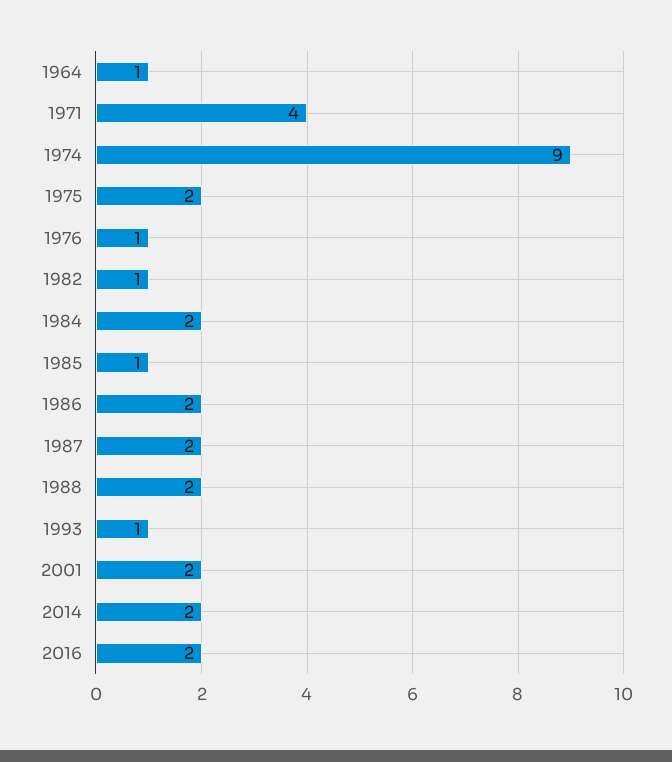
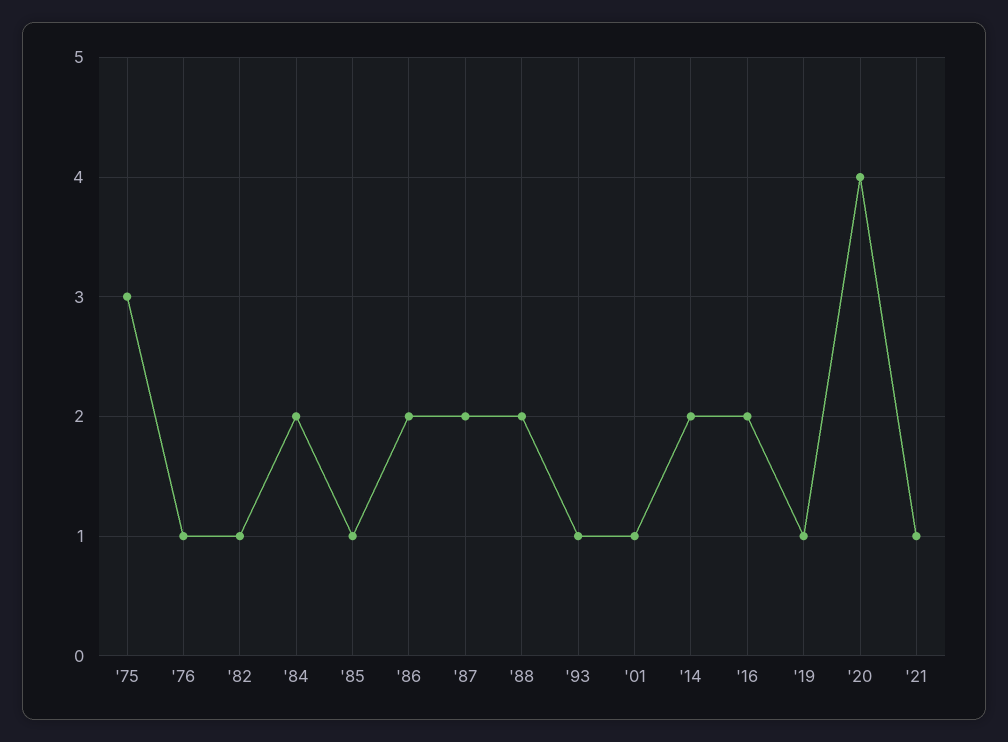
1964: 1 -> none
1971: 4 -> none
1974: 9 -> none
1975: 2 -> 3
2001: 2 -> 1
'19: none -> 1
'20: none -> 4
'21: none -> 1

